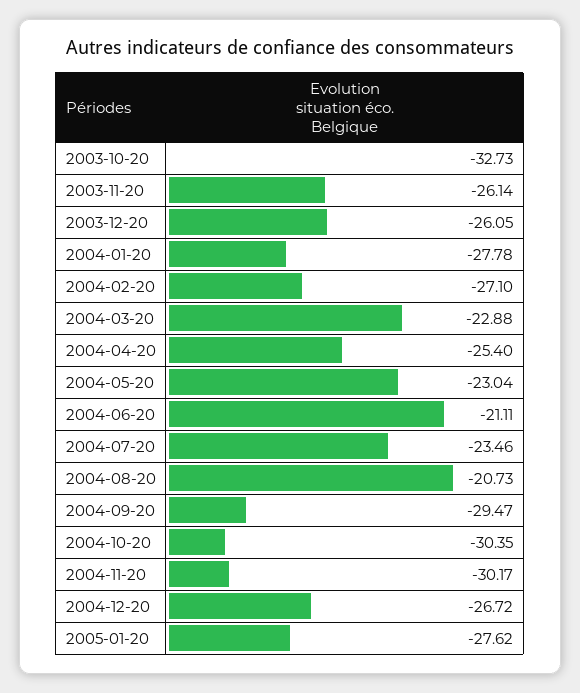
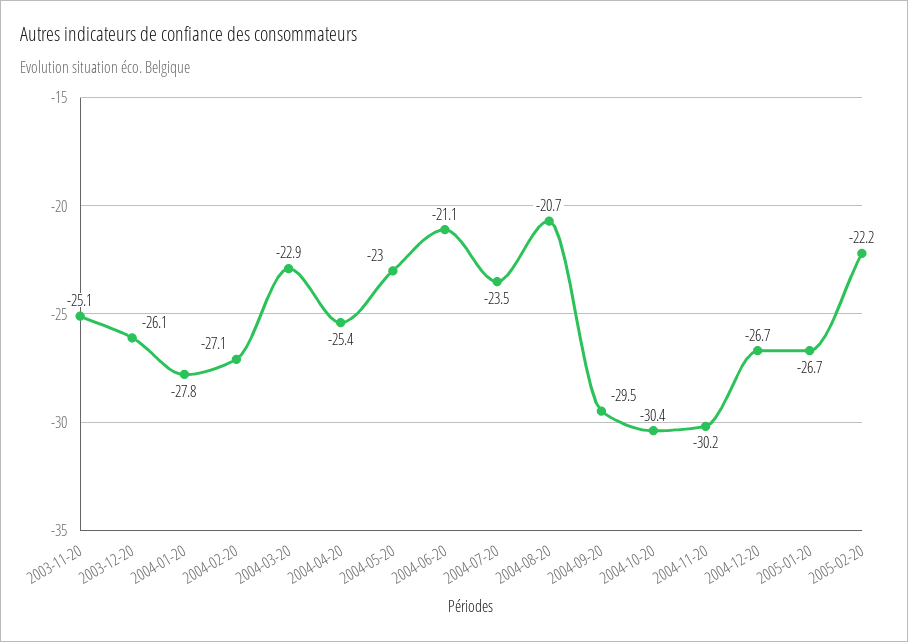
2003-10-20: -32.73 -> none
2003-11-20: -26.14 -> -25.1
2005-01-20: -27.62 -> -26.7
2005-02-20: none -> -22.2

